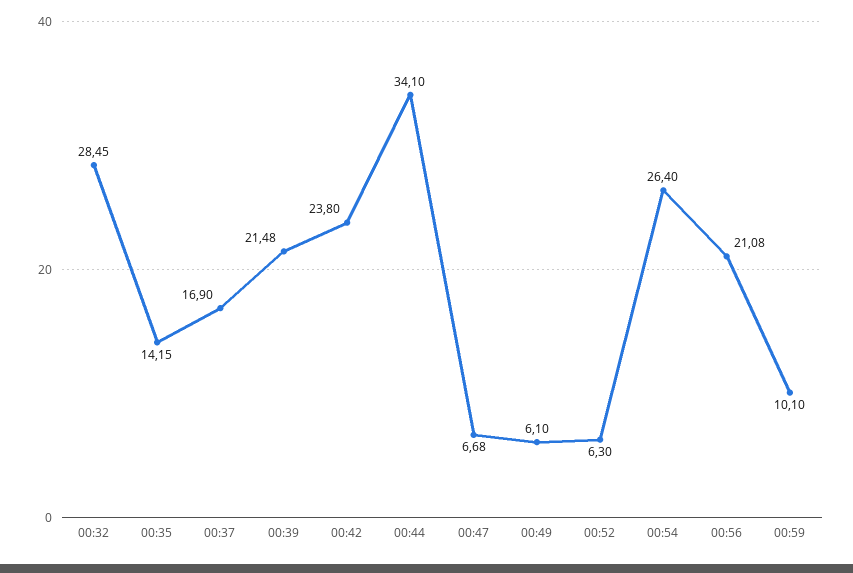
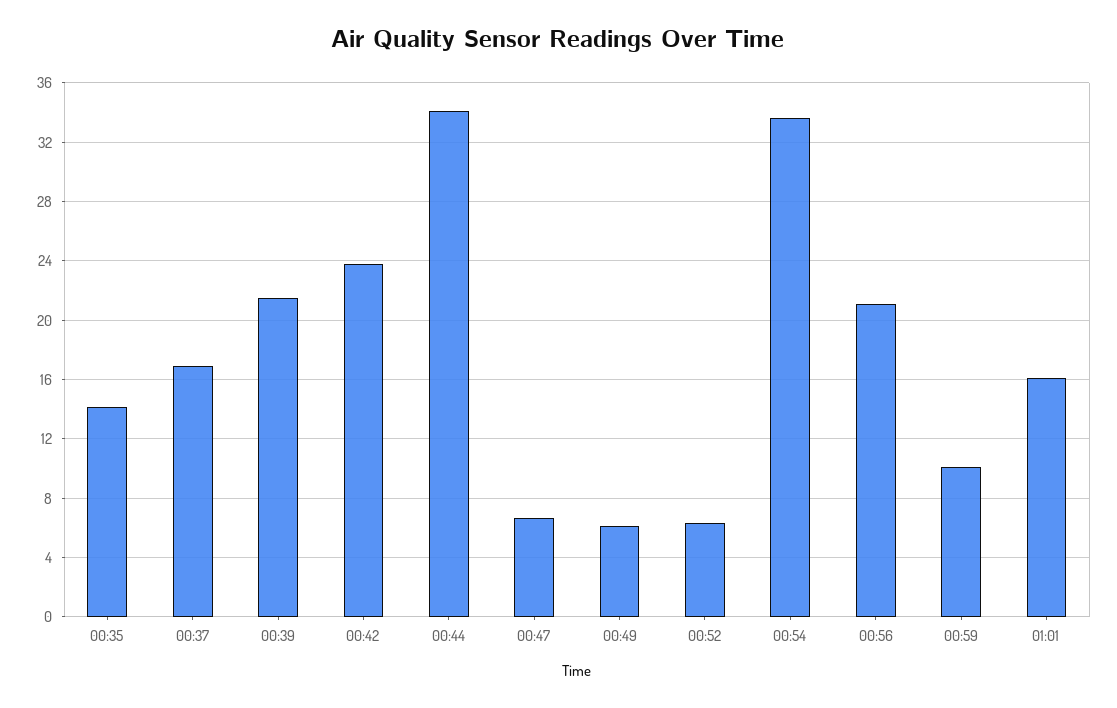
00:32: 28.45 -> none
00:54: 26.4 -> 33.5
01:01: none -> 16

